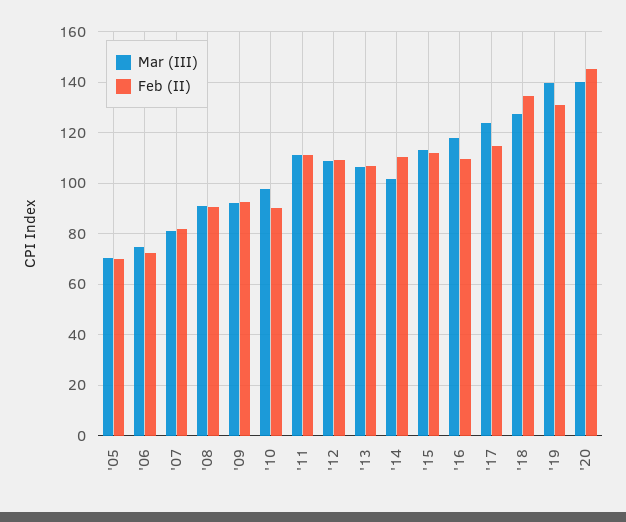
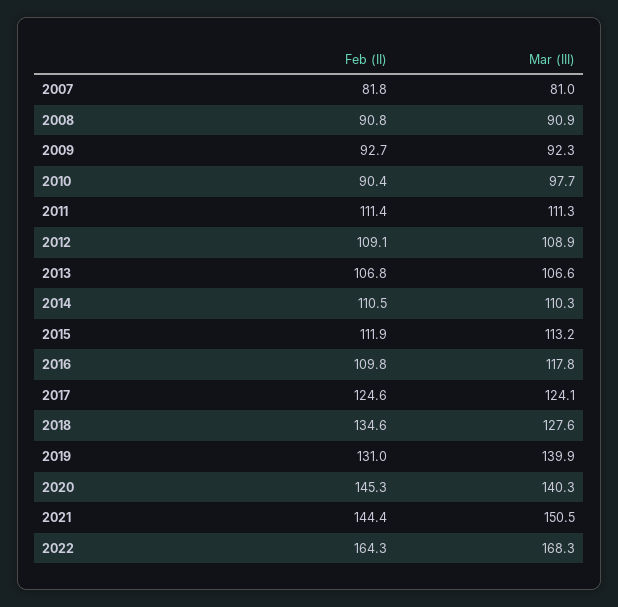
Mar (III), '05: 70 -> none
Feb (II), '05: 70 -> none
Mar (III), '06: 75 -> none
Feb (II), '06: 72.5 -> none
Mar (III), '14: 102.5 -> 110.3
Feb (II), '17: 115 -> 124.6
Feb (II), 2021: none -> 144.4
Mar (III), 2021: none -> 150.5
Feb (II), 2022: none -> 164.3
Mar (III), 2022: none -> 168.3

